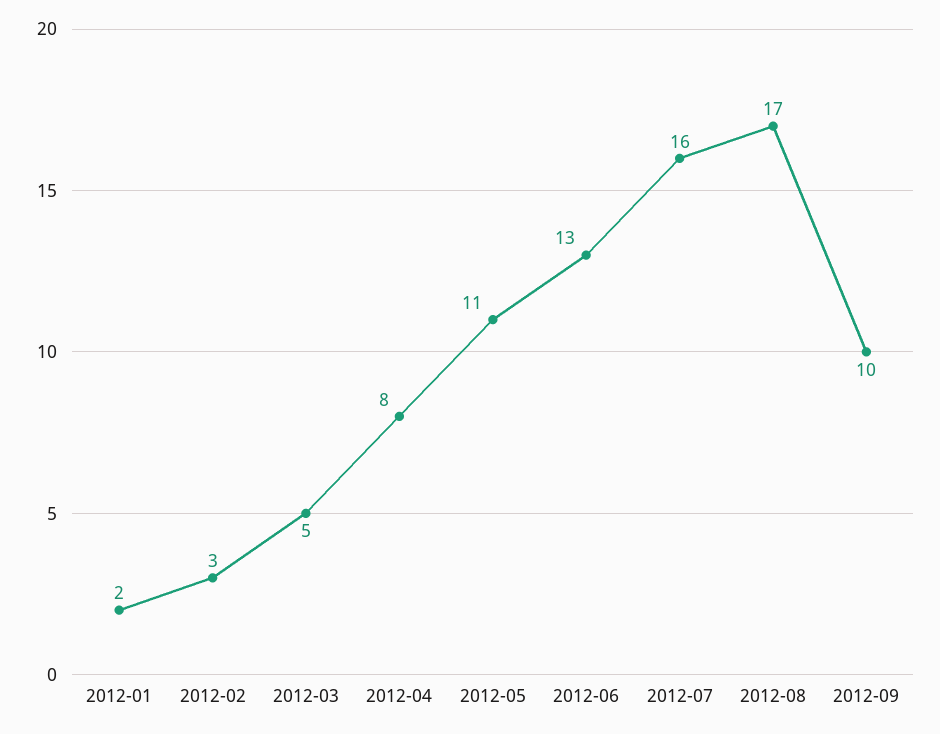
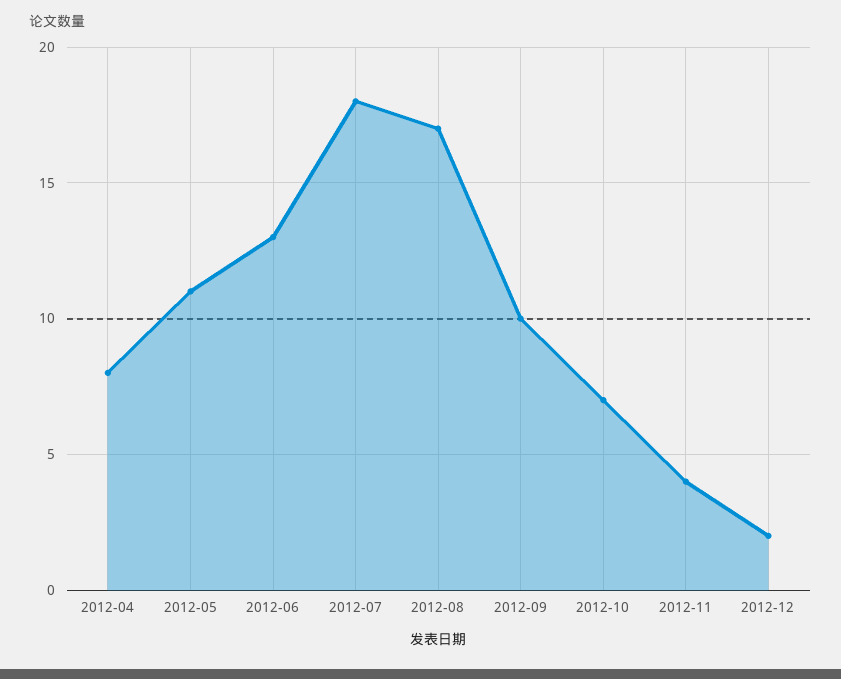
2012-01: 2 -> none
2012-02: 3 -> none
2012-03: 5 -> none
2012-07: 16 -> 18
2012-10: none -> 7
2012-11: none -> 4
2012-12: none -> 2

